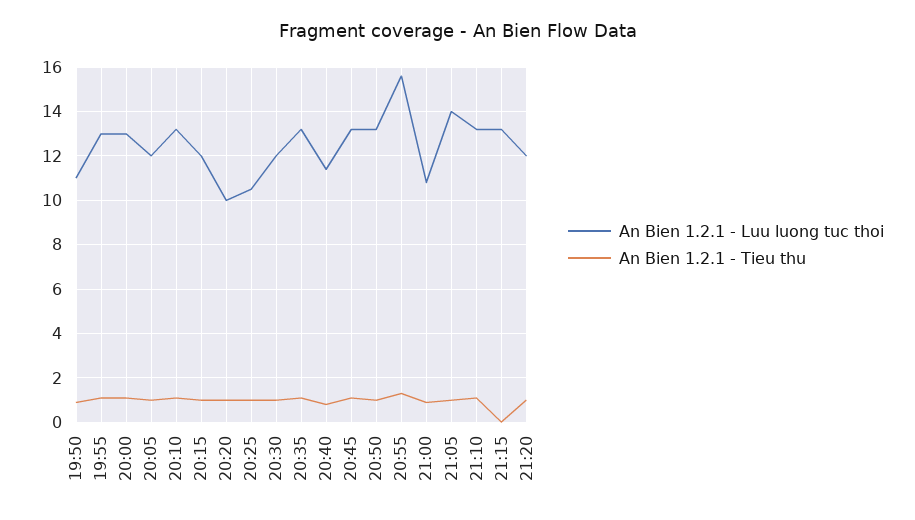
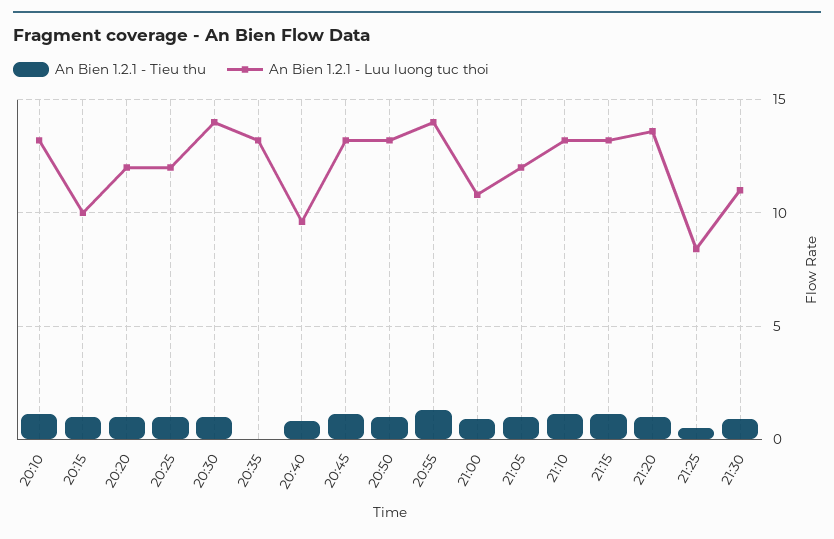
An Bien 1.2.1 - Luu luong tuc thoi, 19:50: 11 -> none
An Bien 1.2.1 - Tieu thu, 19:50: 1 -> none
An Bien 1.2.1 - Luu luong tuc thoi, 19:55: 13 -> none
An Bien 1.2.1 - Tieu thu, 19:55: 1 -> none
An Bien 1.2.1 - Luu luong tuc thoi, 20:00: 13 -> none
An Bien 1.2.1 - Tieu thu, 20:00: 1 -> none
An Bien 1.2.1 - Luu luong tuc thoi, 20:05: 12 -> none
An Bien 1.2.1 - Tieu thu, 20:05: 1 -> none
An Bien 1.2.1 - Luu luong tuc thoi, 20:15: 12 -> 10
An Bien 1.2.1 - Luu luong tuc thoi, 20:20: 10 -> 12
An Bien 1.2.1 - Luu luong tuc thoi, 20:25: 10.5 -> 12
An Bien 1.2.1 - Luu luong tuc thoi, 20:30: 12 -> 14
An Bien 1.2.1 - Tieu thu, 20:35: 1 -> 0
An Bien 1.2.1 - Luu luong tuc thoi, 20:40: 11.5 -> 9.5
An Bien 1.2.1 - Luu luong tuc thoi, 20:55: 15.5 -> 14
An Bien 1.2.1 - Luu luong tuc thoi, 21:05: 14 -> 12
An Bien 1.2.1 - Tieu thu, 21:15: 0 -> 1
An Bien 1.2.1 - Luu luong tuc thoi, 21:20: 12 -> 13.5
An Bien 1.2.1 - Tieu thu, 21:25: none -> 0.5
An Bien 1.2.1 - Luu luong tuc thoi, 21:25: none -> 8.5
An Bien 1.2.1 - Tieu thu, 21:30: none -> 1
An Bien 1.2.1 - Luu luong tuc thoi, 21:30: none -> 11

